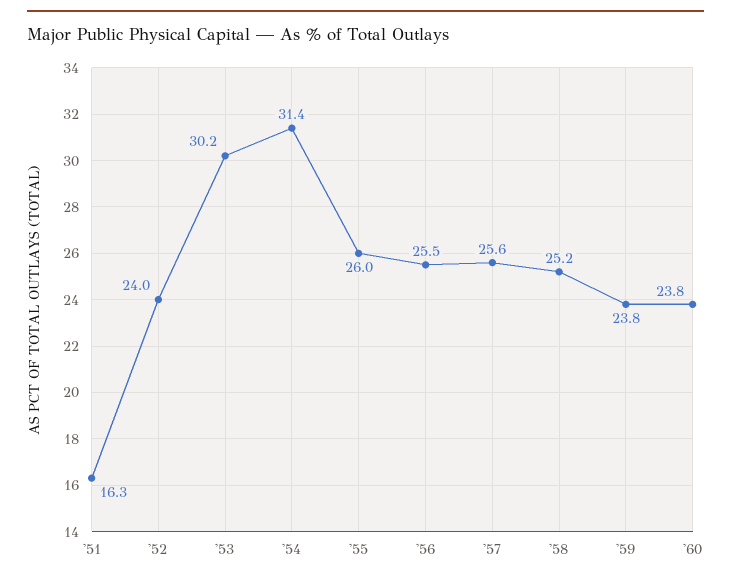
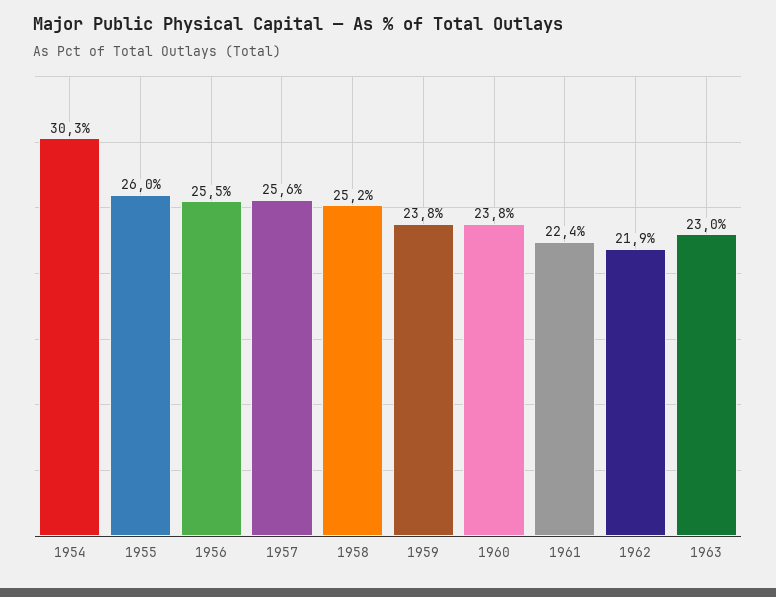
'51: 16.3 -> none
'52: 24 -> none
'53: 30.2 -> none
'54: 31.4 -> 30.3
1961: none -> 22.4
1962: none -> 21.9
1963: none -> 23

